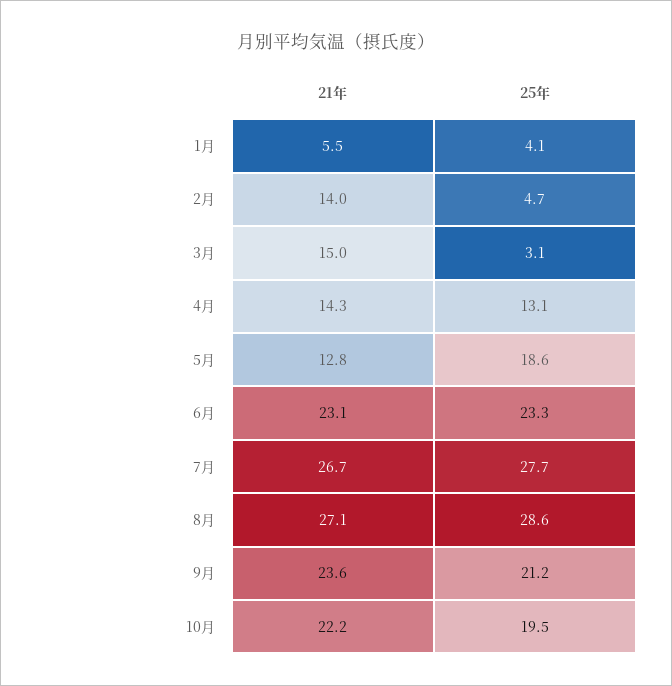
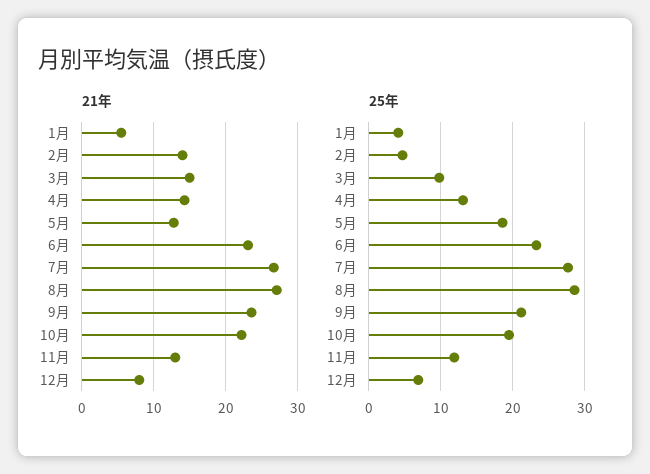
25年, 3月: 3.1 -> 10
21年, 11月: none -> 13
21年, 12月: none -> 8
25年, 11月: none -> 12
25年, 12月: none -> 7

